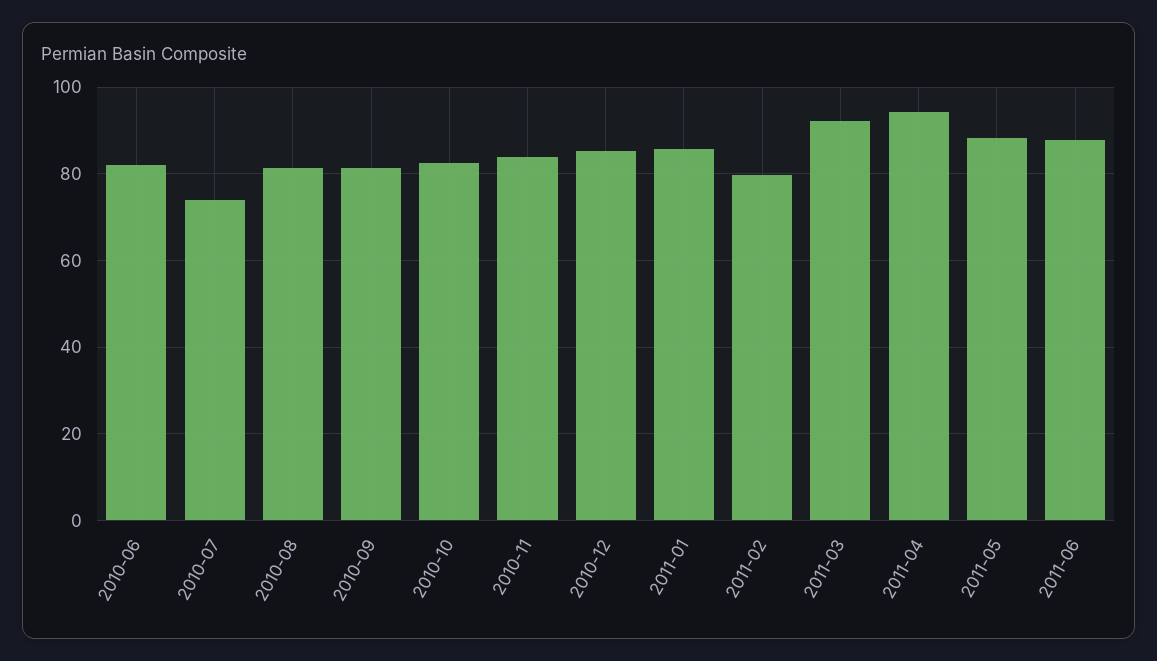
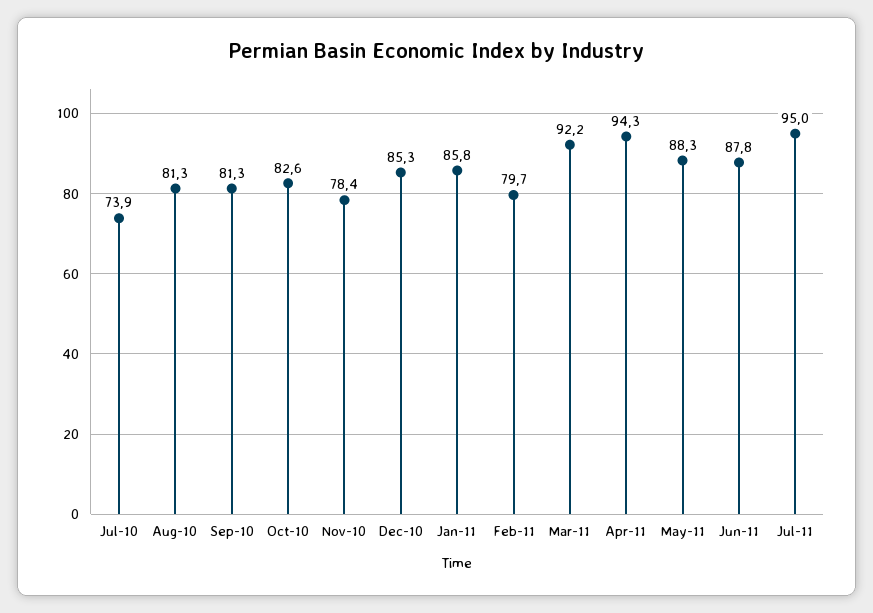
2010-06: 82 -> none
2010-11: 84 -> 78.4
Jul-11: none -> 95

